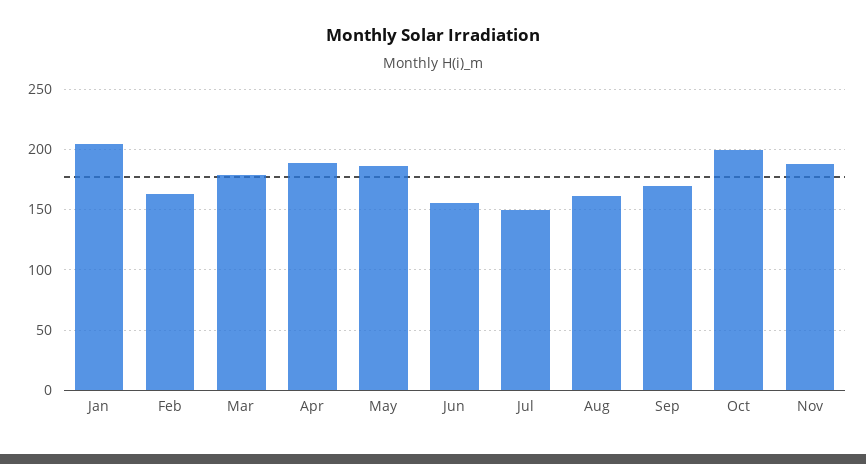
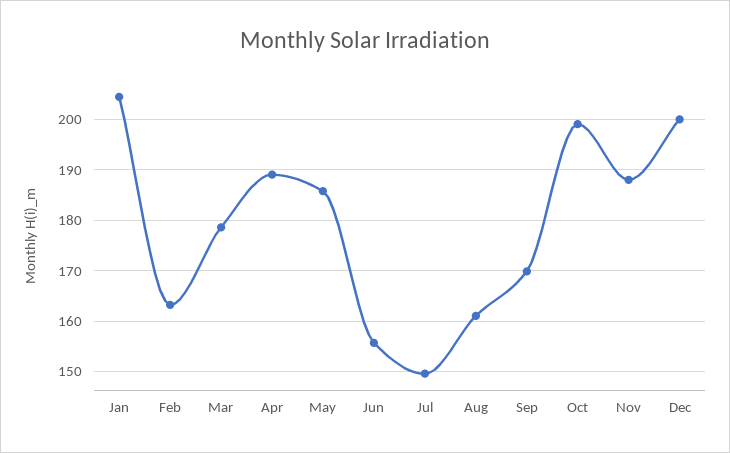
Dec: none -> 200

